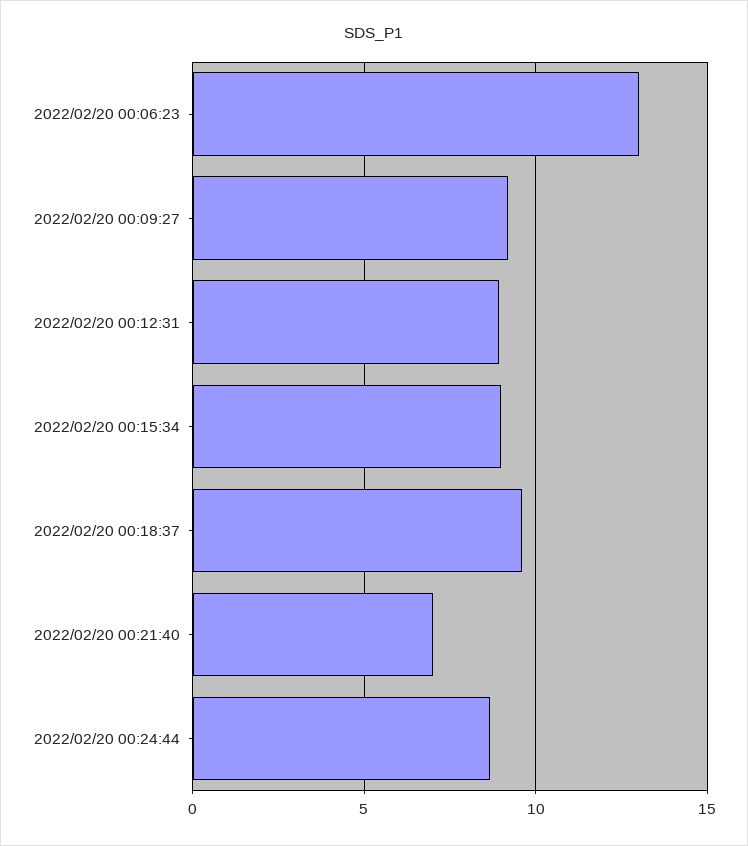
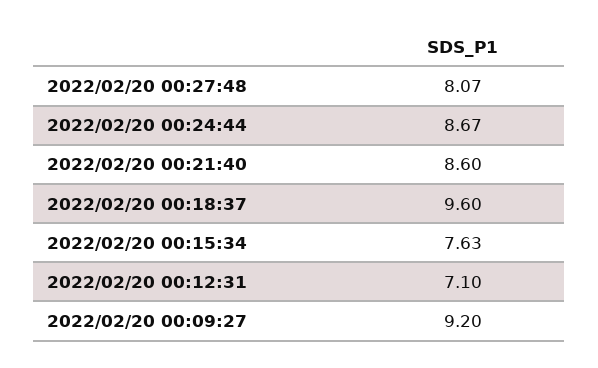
2022/02/20 00:06:23: 13 -> none
2022/02/20 00:12:31: 9 -> 7.1
2022/02/20 00:15:34: 9 -> 7.63
2022/02/20 00:21:40: 7 -> 8.6
2022/02/20 00:27:48: none -> 8.07

